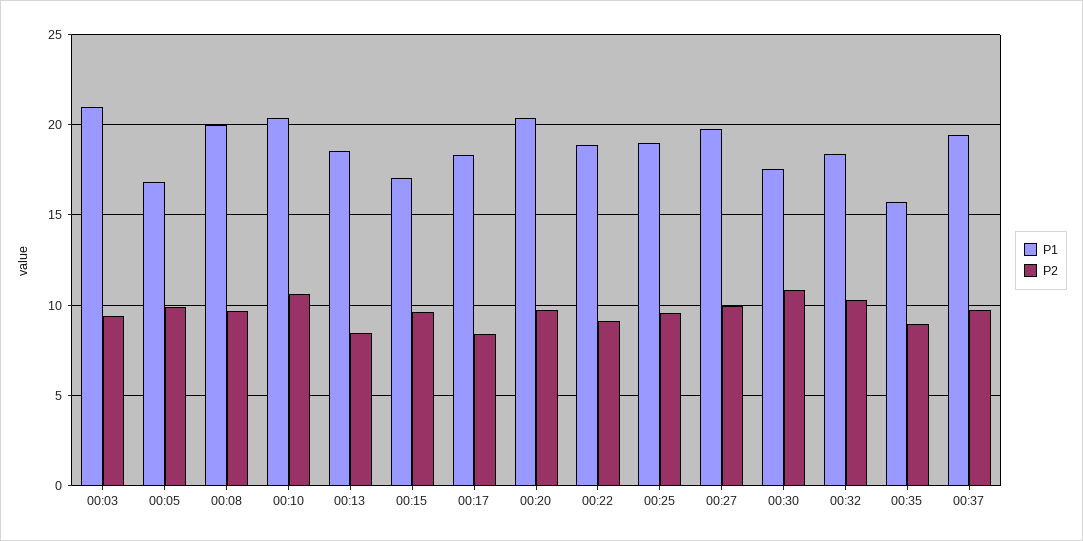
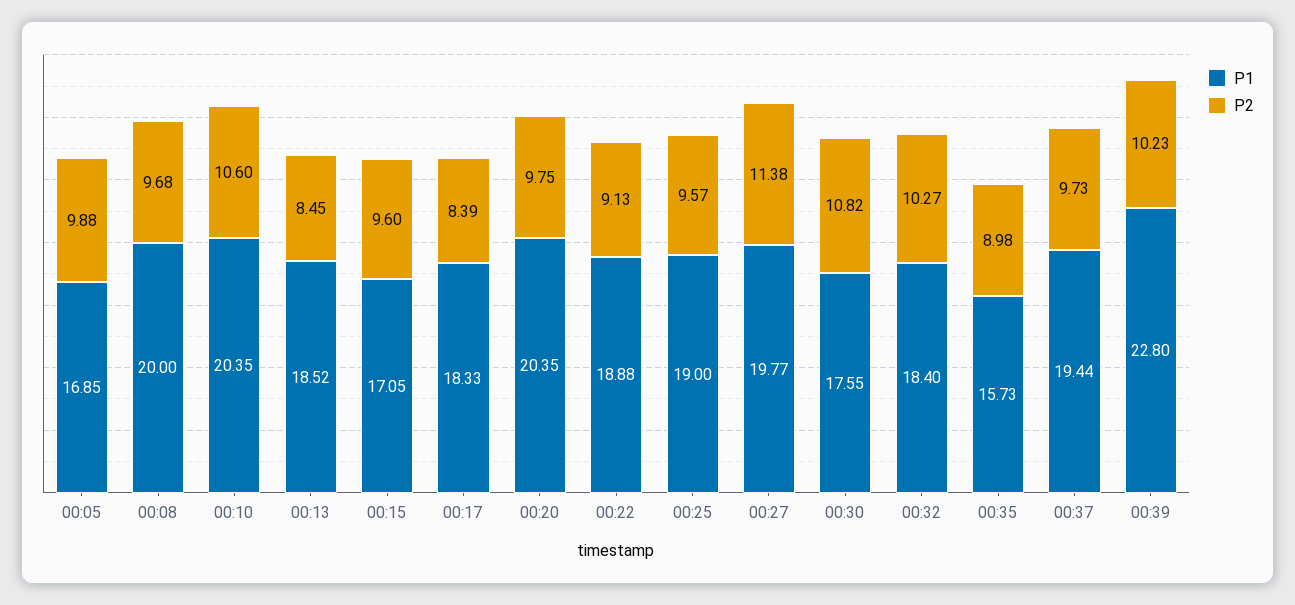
P1, 00:03: 21 -> none
P2, 00:03: 9.5 -> none
P2, 00:27: 10 -> 11.38
P1, 00:39: none -> 22.8
P2, 00:39: none -> 10.23

